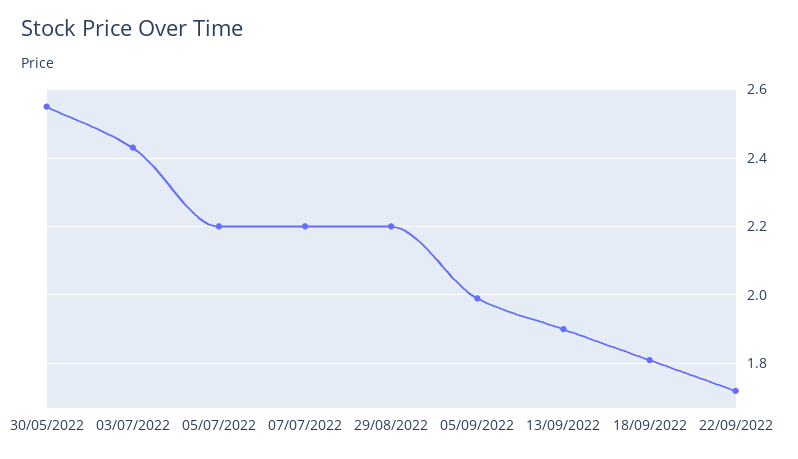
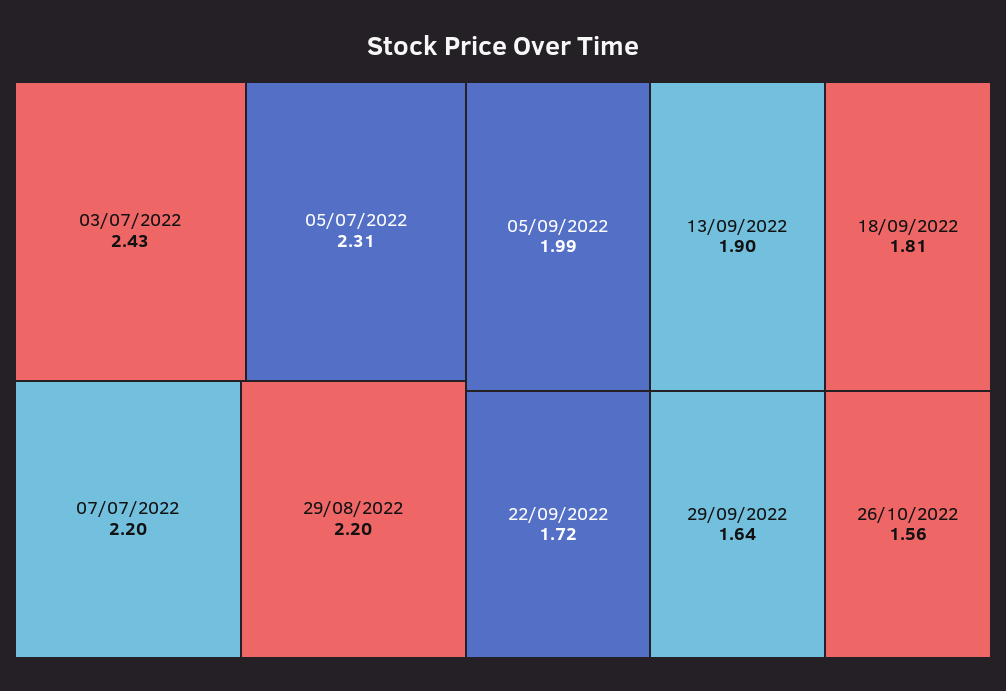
30/05/2022: 2.55 -> none
05/07/2022: 2.2 -> 2.31
29/09/2022: none -> 1.64
26/10/2022: none -> 1.56

